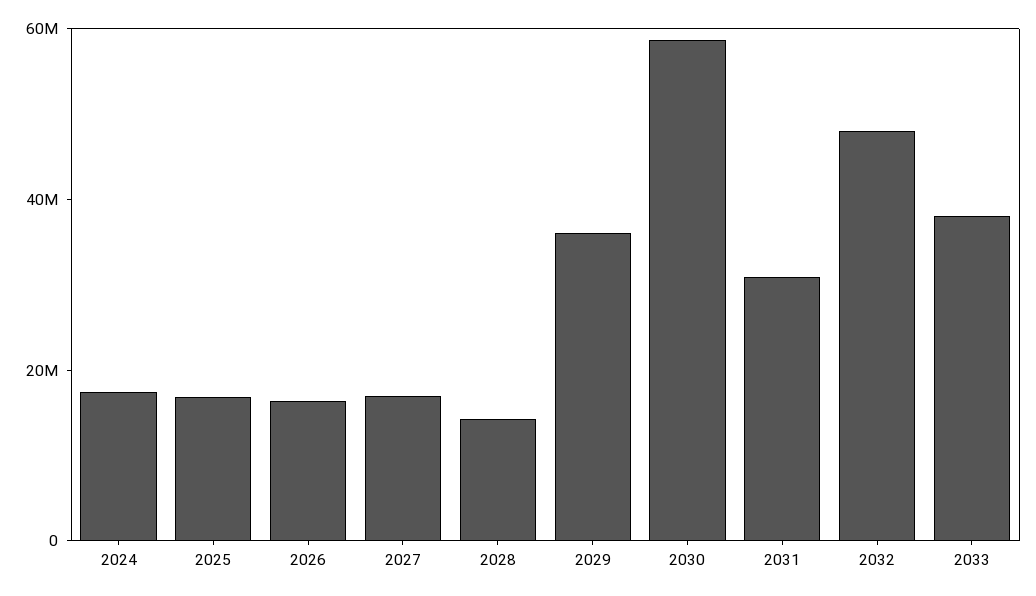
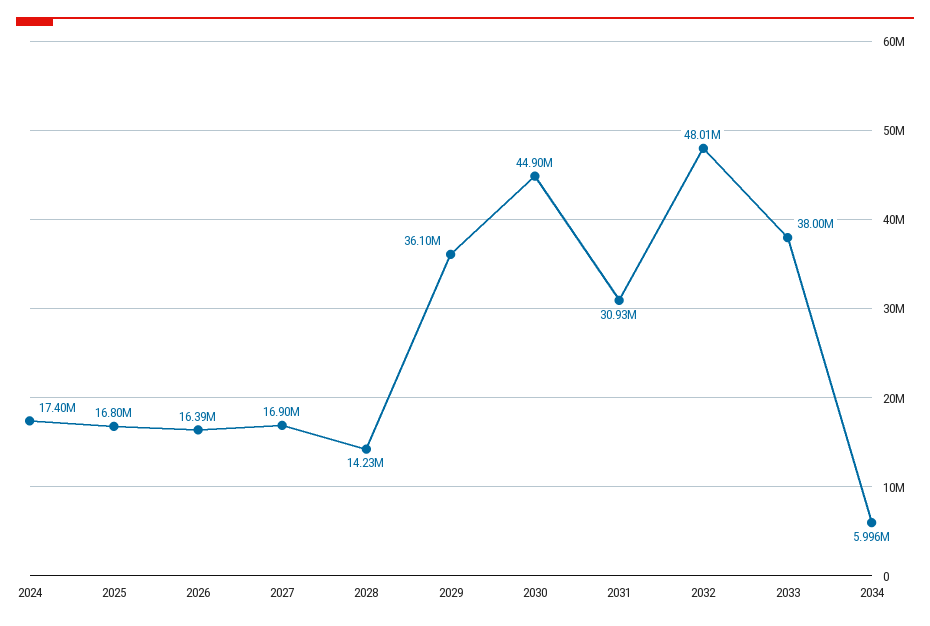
2030: 60000000 -> 44900000
2034: none -> 5996000

